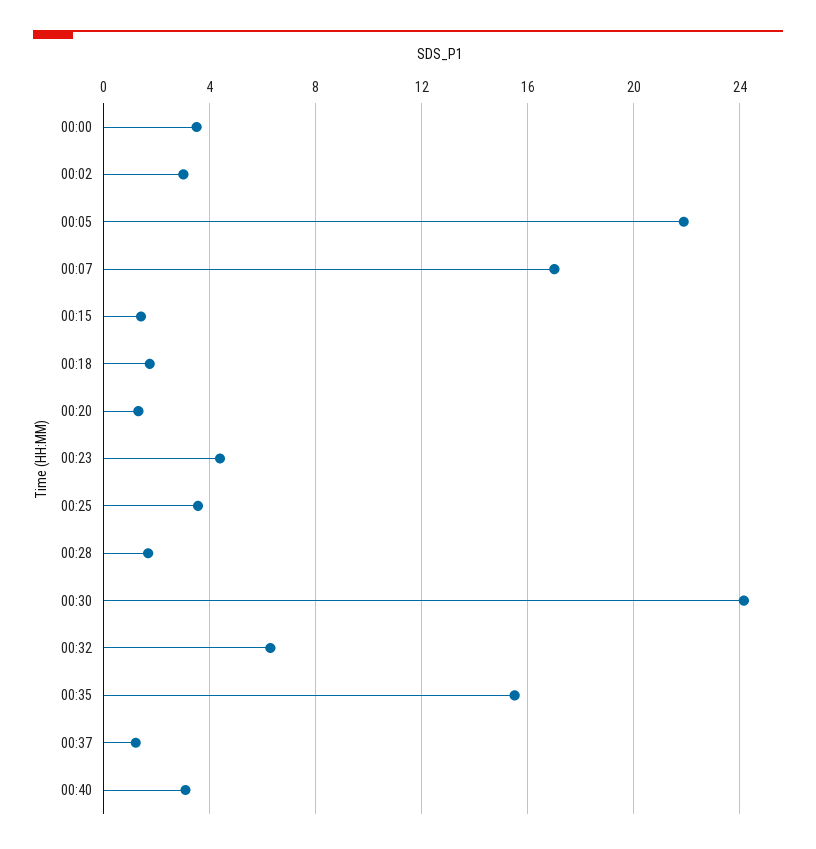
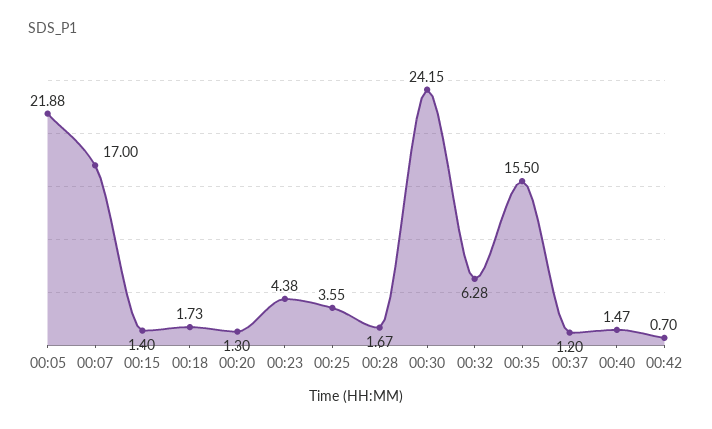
00:00: 3.5 -> none
00:02: 3 -> none
00:40: 3 -> 1.47
00:42: none -> 0.7

